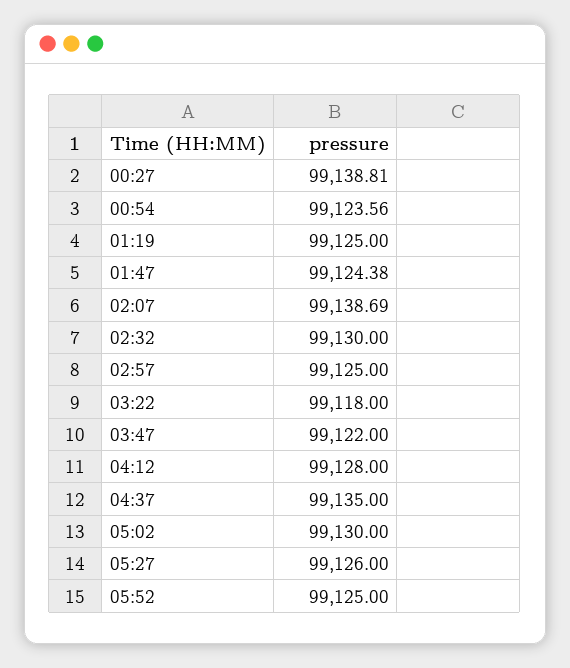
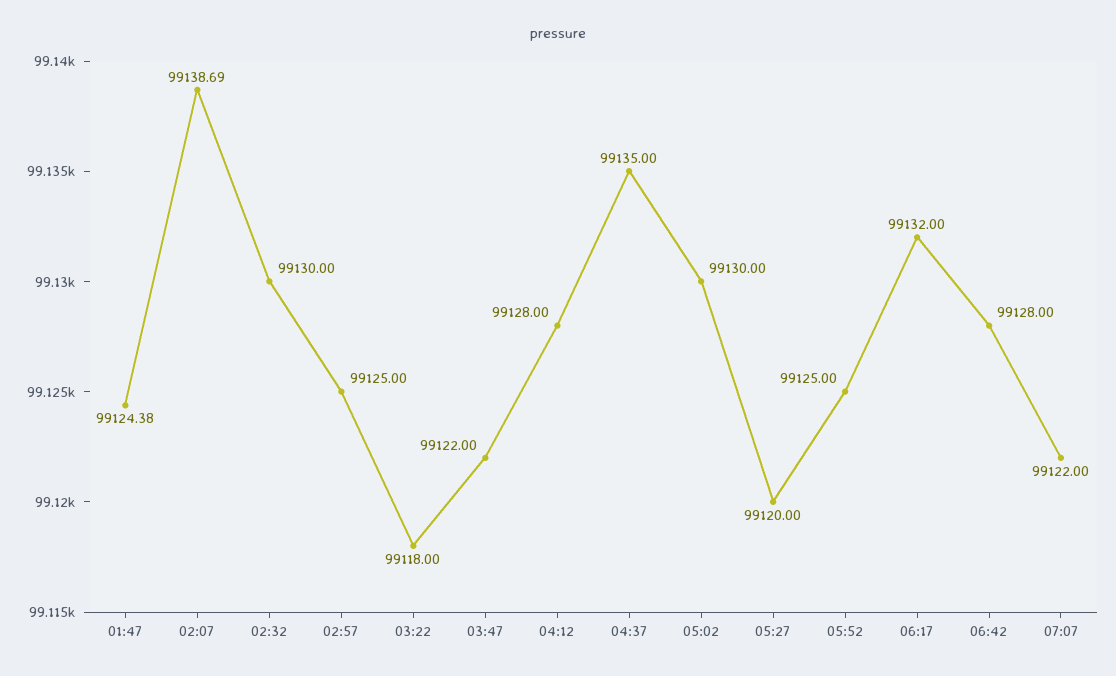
00:27: 99138.81 -> none
00:54: 99123.56 -> none
01:19: 99125 -> none
05:27: 99126 -> 99120
06:17: none -> 99132
06:42: none -> 99128
07:07: none -> 99122

